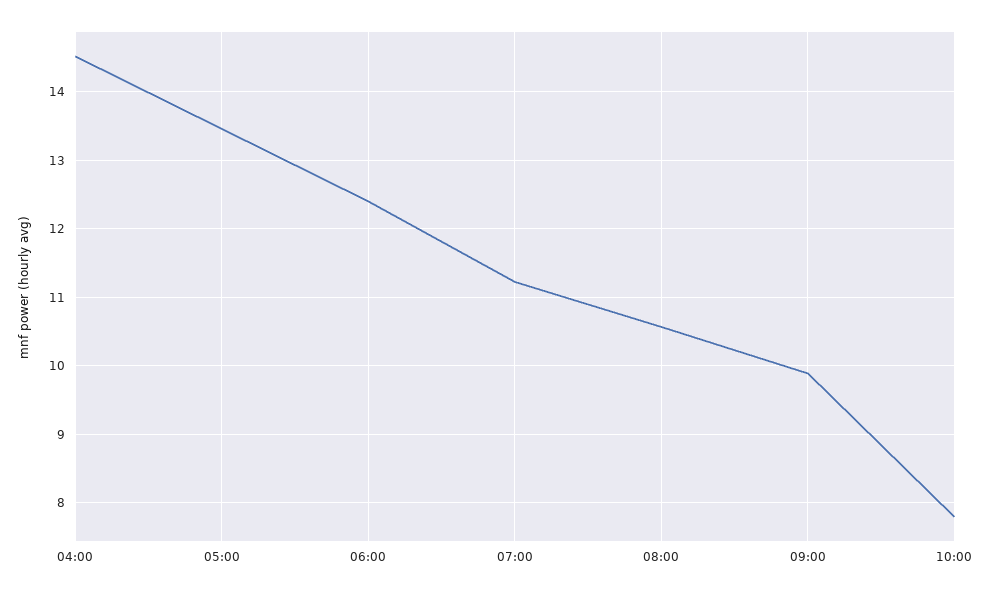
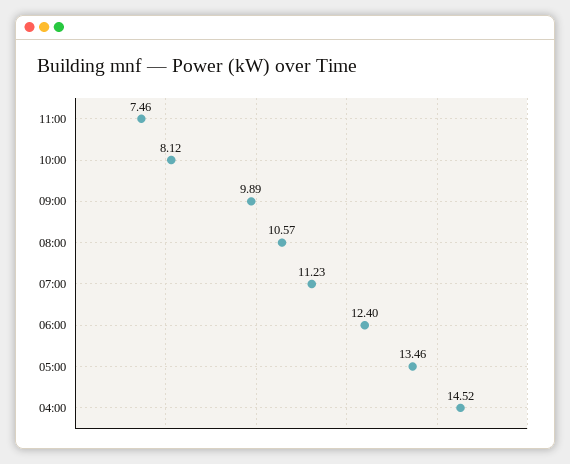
10:00: 7.8 -> 8.12
11:00: none -> 7.46

